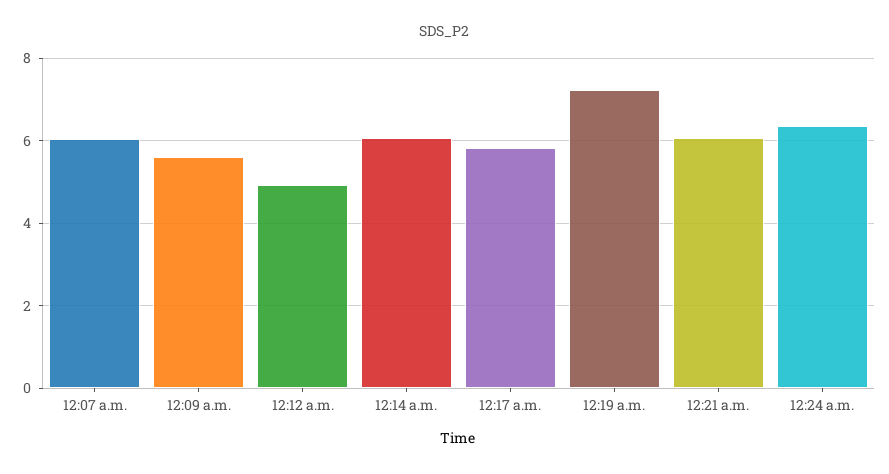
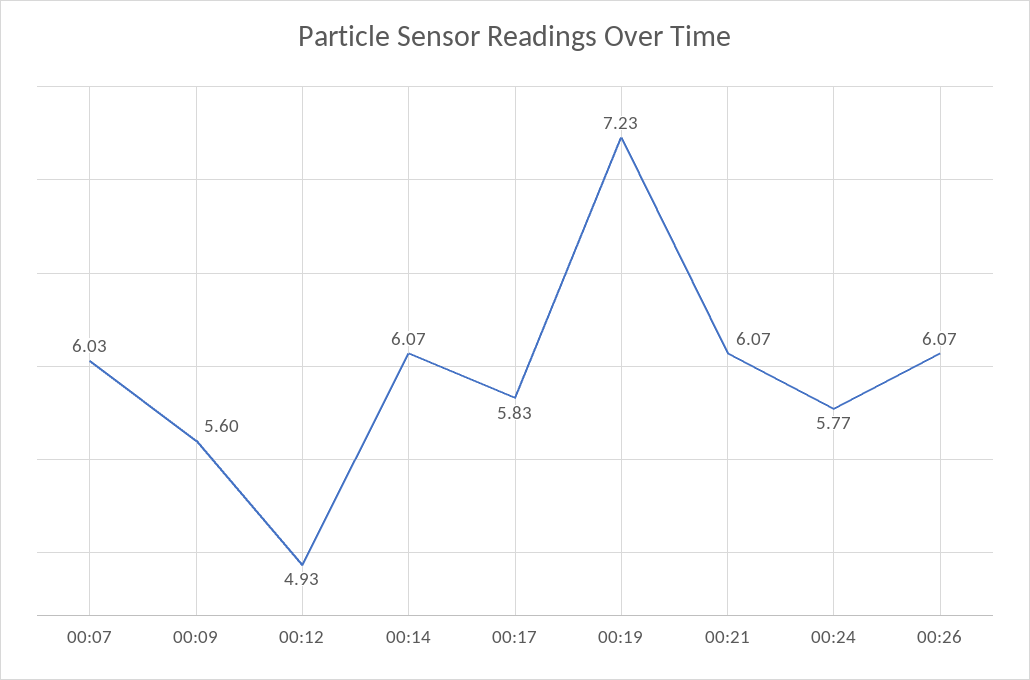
12:24 a.m.: 6.4 -> 5.77
00:26: none -> 6.07

